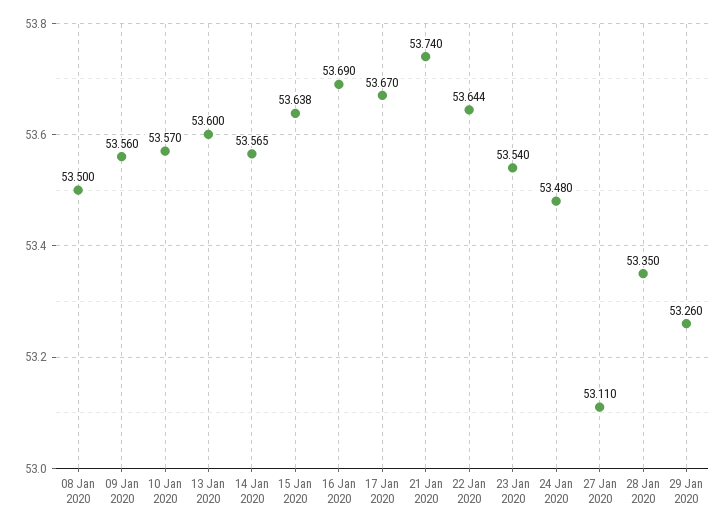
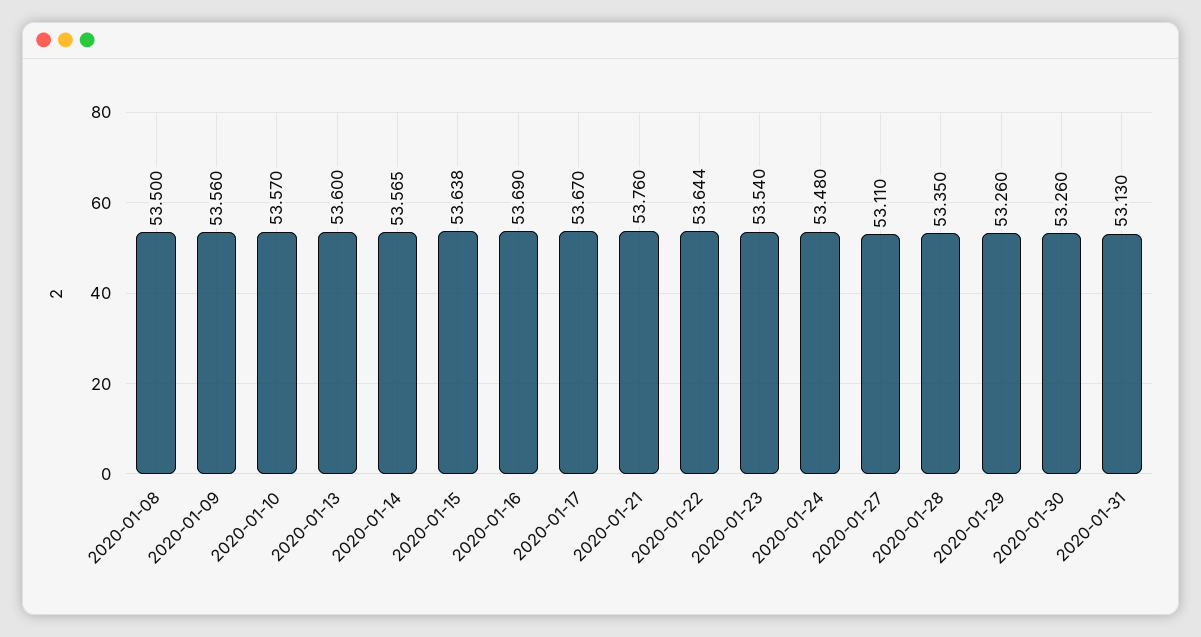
21 Jan 2020: 53.74 -> 53.76
2020-01-30: none -> 53.26
2020-01-31: none -> 53.13

